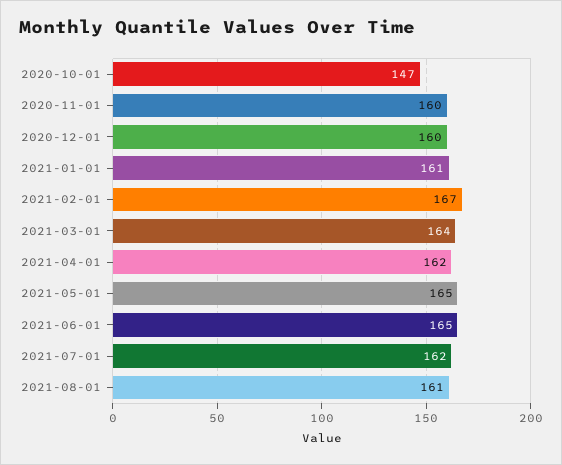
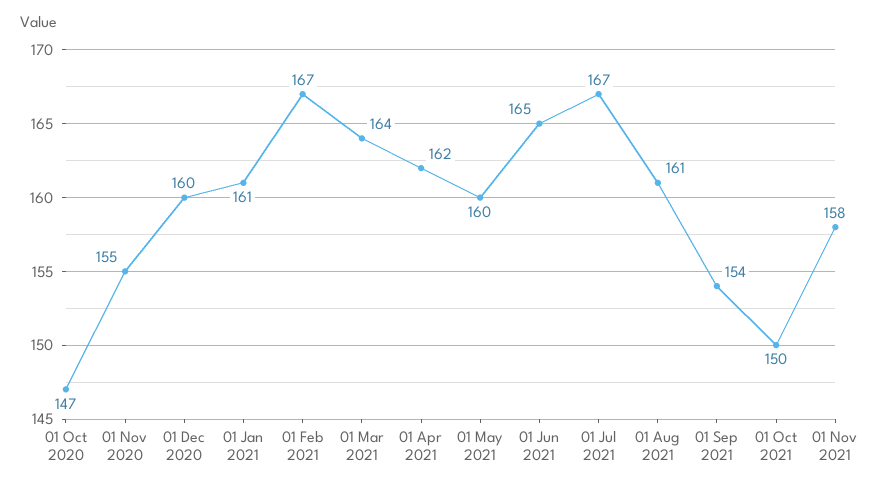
2020-11-01: 160 -> 155
2021-05-01: 165 -> 160
2021-07-01: 162 -> 167
01 Sep 2021: none -> 154
01 Oct 2021: none -> 150
01 Nov 2021: none -> 158

